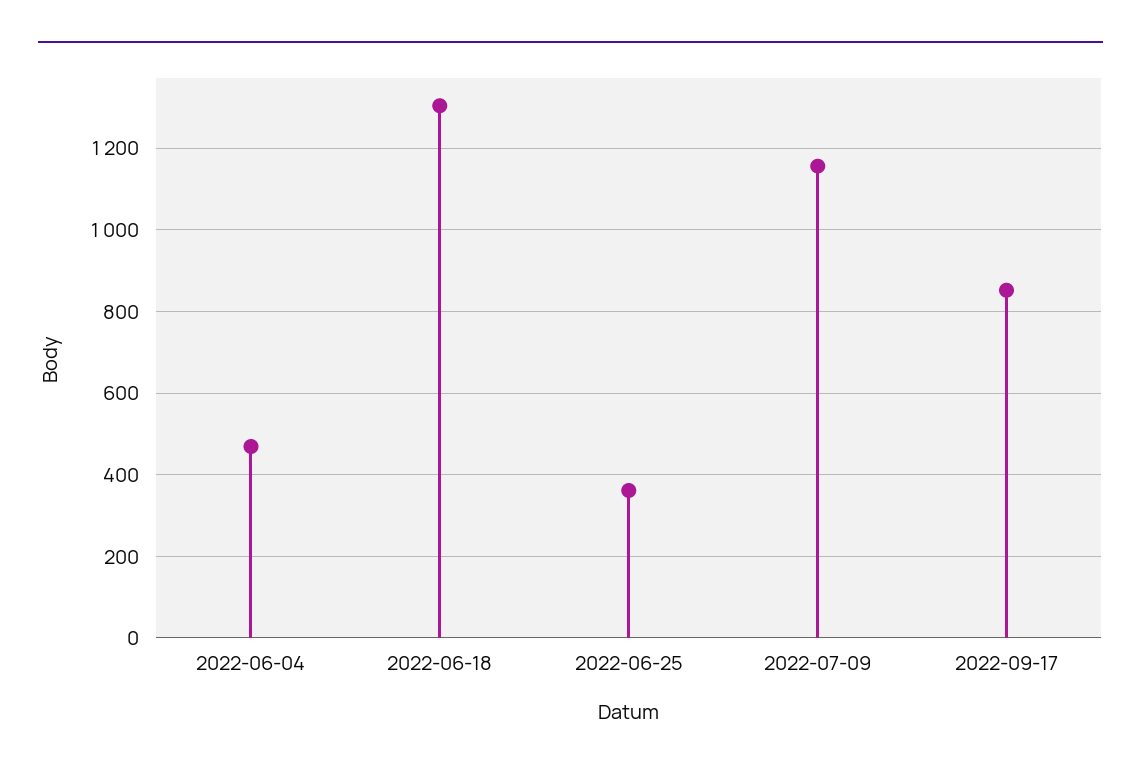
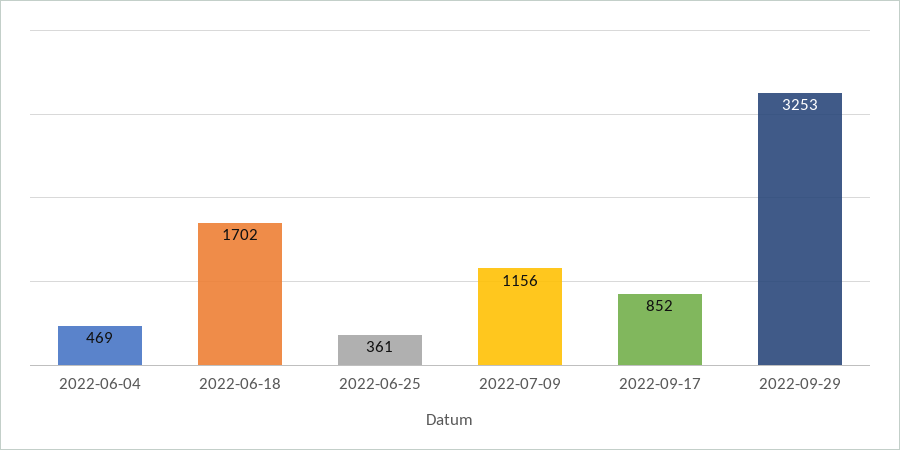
2022-06-18: 1300 -> 1702
2022-09-29: none -> 3253

